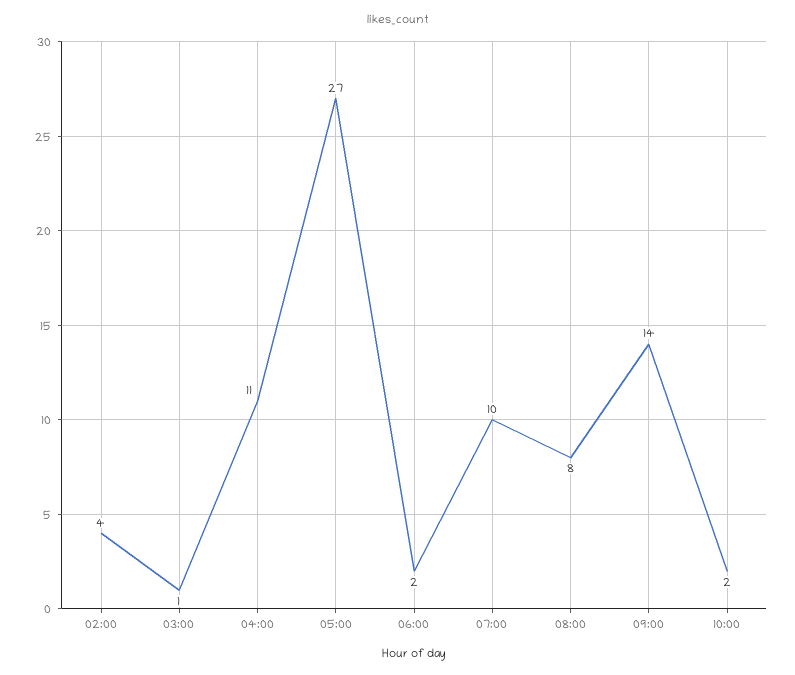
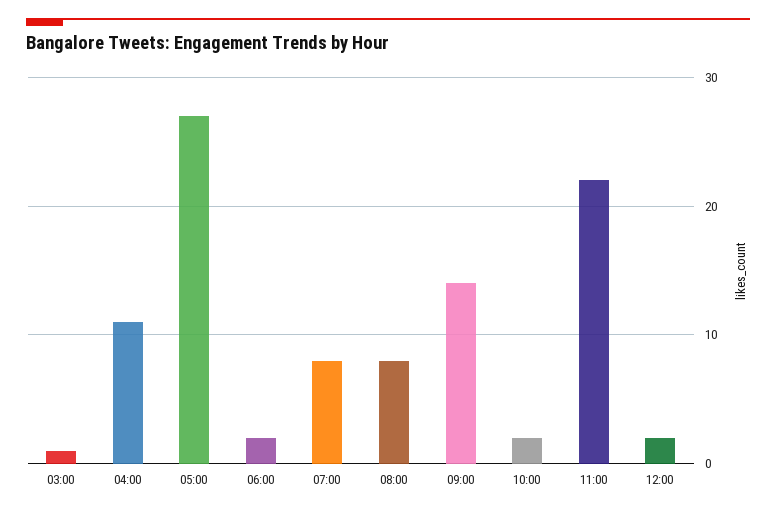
02:00: 4 -> none
07:00: 10 -> 8
11:00: none -> 22
12:00: none -> 2

